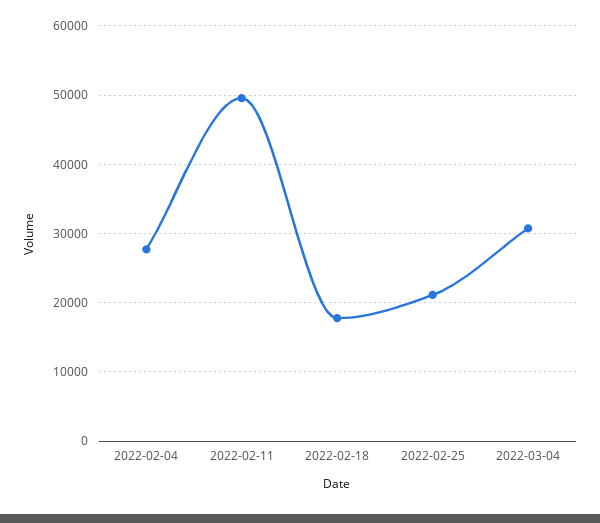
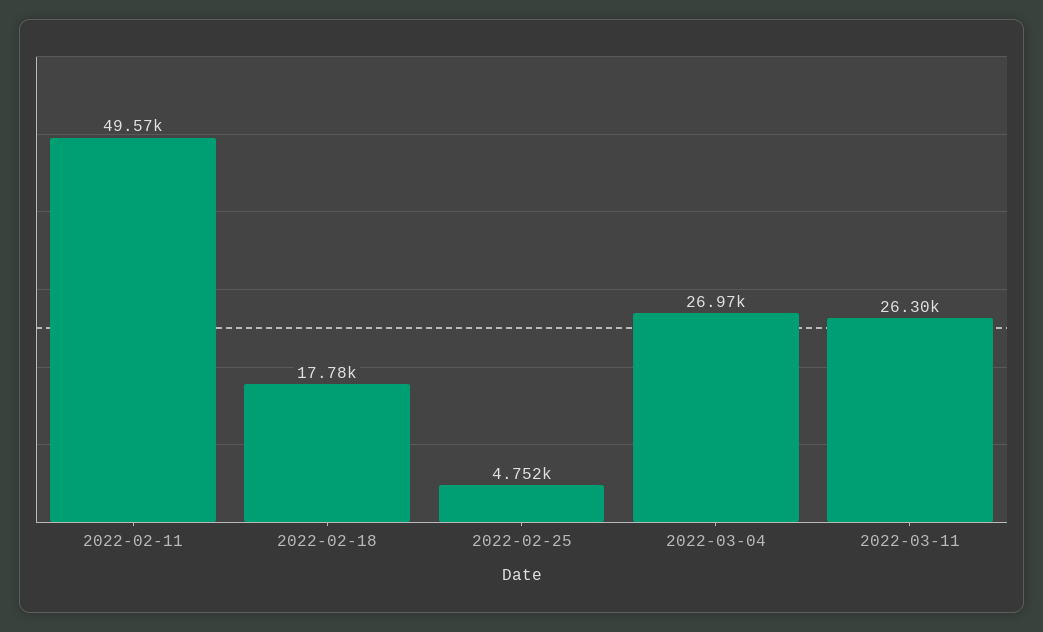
2022-02-04: 28000 -> none
2022-02-25: 21000 -> 4752
2022-03-04: 31000 -> 26970
2022-03-11: none -> 26300

